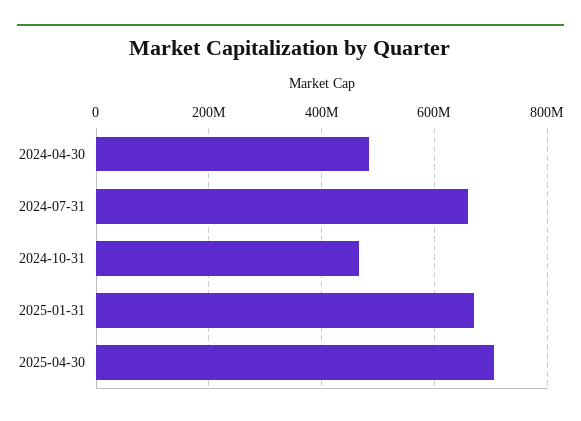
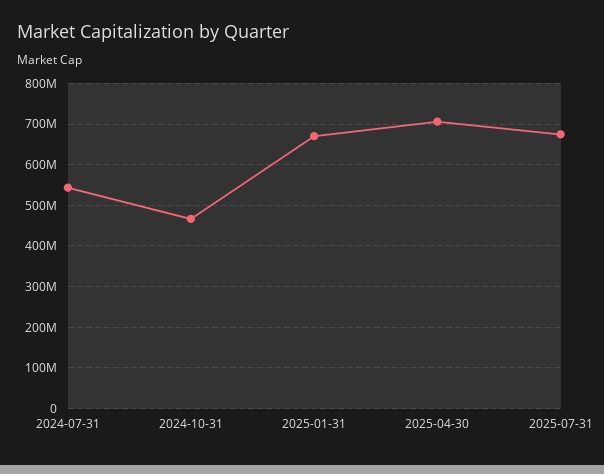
2024-04-30: 480000000 -> none
2024-07-31: 660000000 -> 540000000
2025-07-31: none -> 680000000

